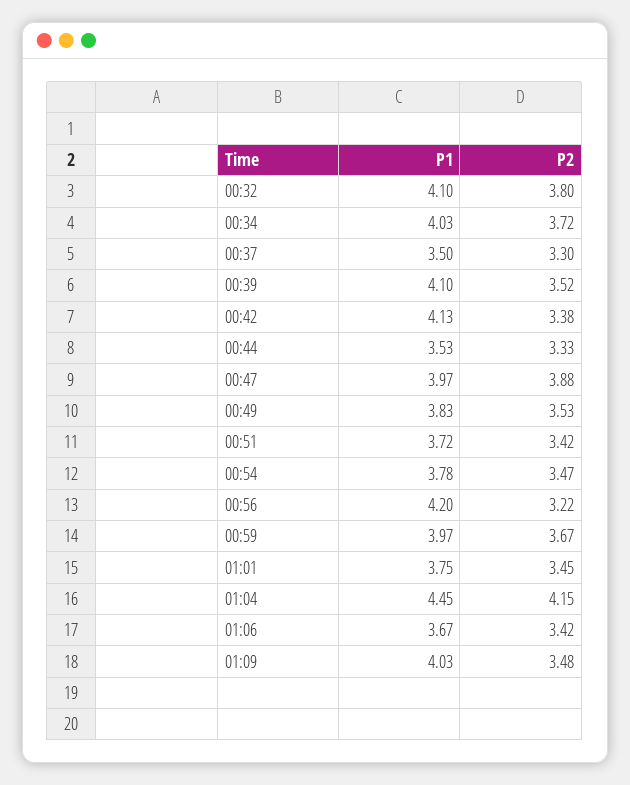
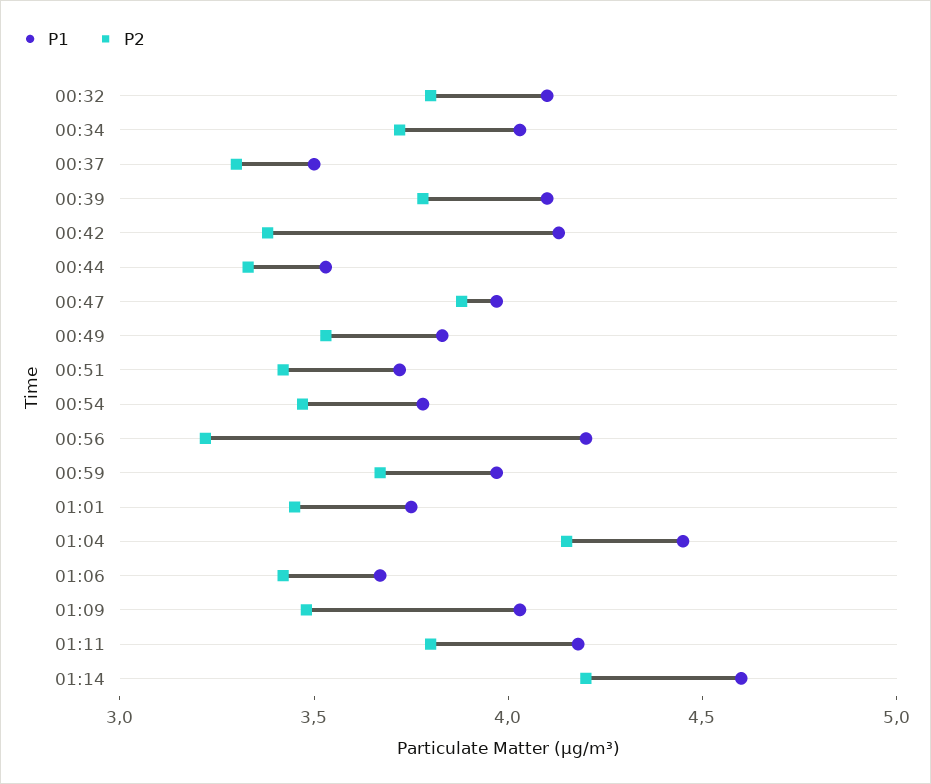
P2, 00:39: 3.52 -> 3.8
P1, 01:11: none -> 4.2
P2, 01:11: none -> 3.8
P1, 01:14: none -> 4.6
P2, 01:14: none -> 4.2

